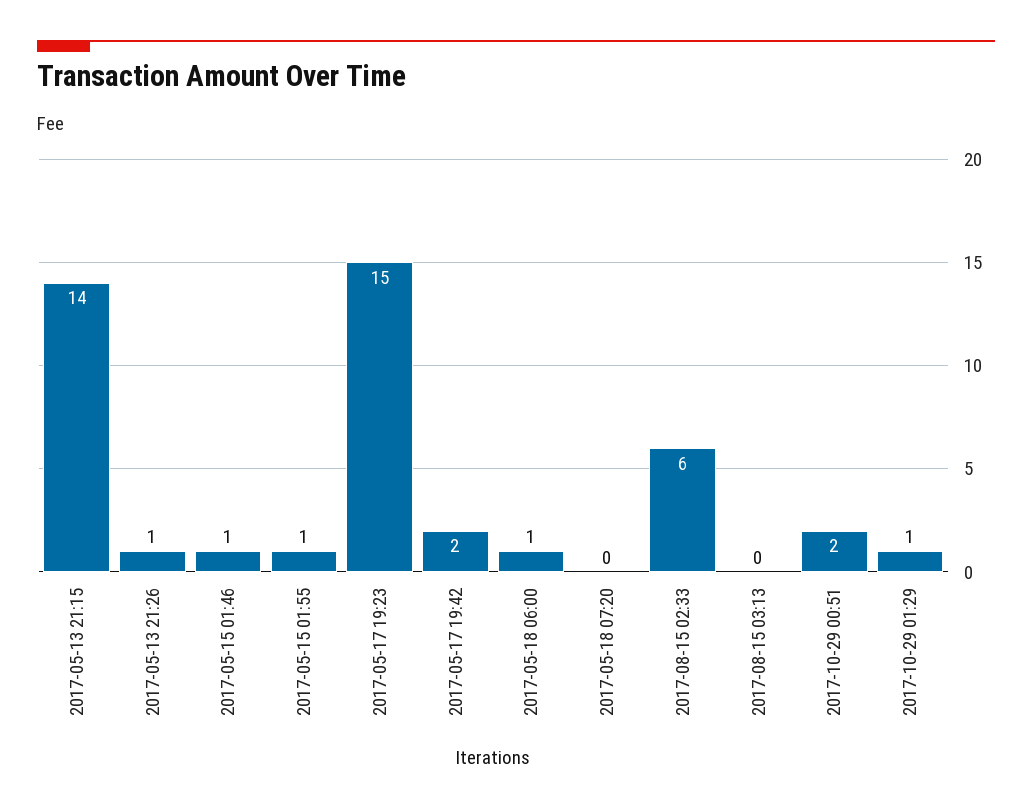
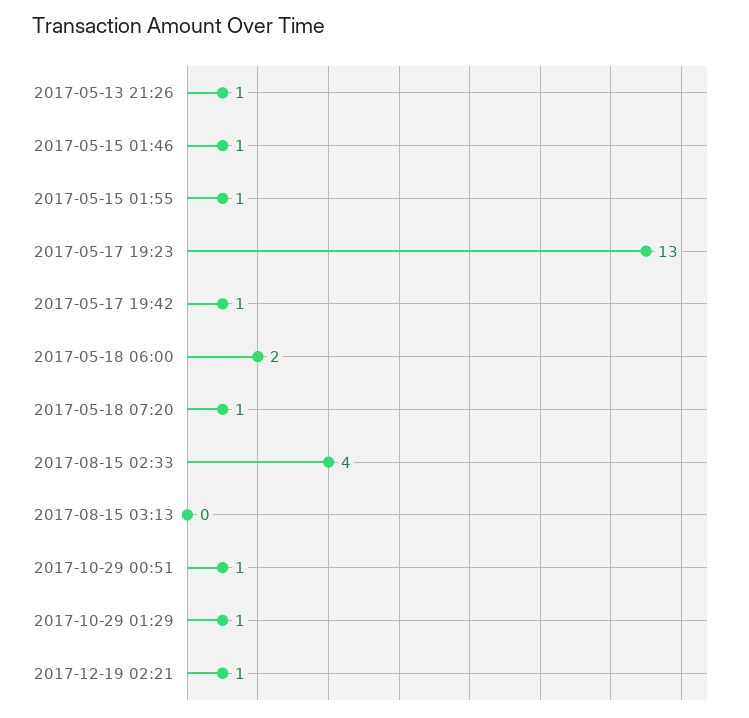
2017-05-13 21:15: 14 -> none
2017-05-17 19:23: 15 -> 13
2017-05-17 19:42: 2 -> 1
2017-05-18 06:00: 1 -> 2
2017-05-18 07:20: 0 -> 1
2017-08-15 02:33: 6 -> 4
2017-10-29 00:51: 2 -> 1
2017-12-19 02:21: none -> 1

